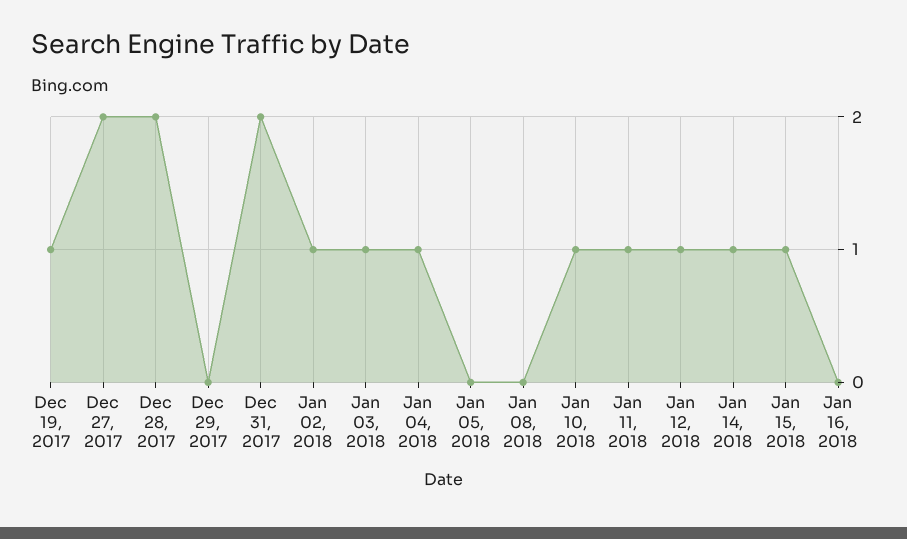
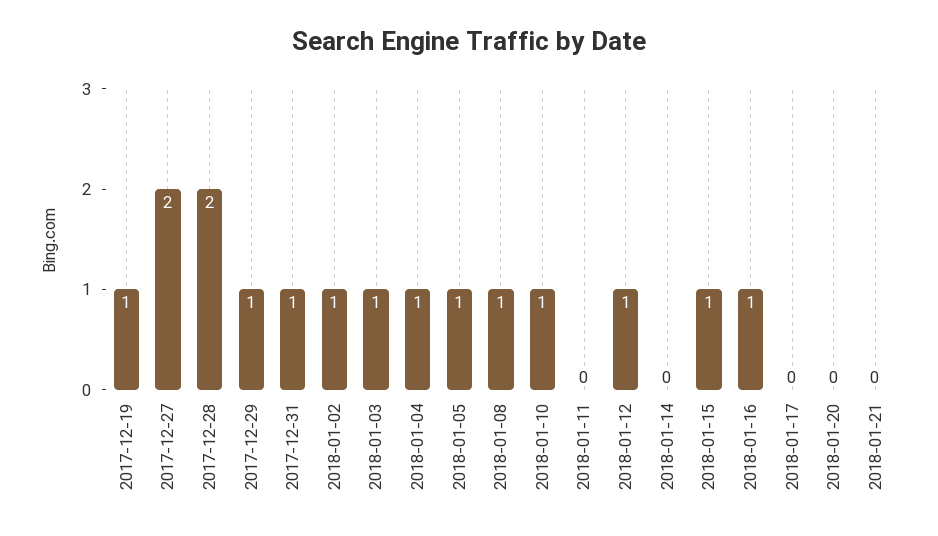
Dec 29, 2017: 0 -> 1
Dec 31, 2017: 2 -> 1
Jan 05, 2018: 0 -> 1
Jan 08, 2018: 0 -> 1
Jan 11, 2018: 1 -> 0
Jan 14, 2018: 1 -> 0
Jan 16, 2018: 0 -> 1
2018-01-17: none -> 0
2018-01-20: none -> 0
2018-01-21: none -> 0

